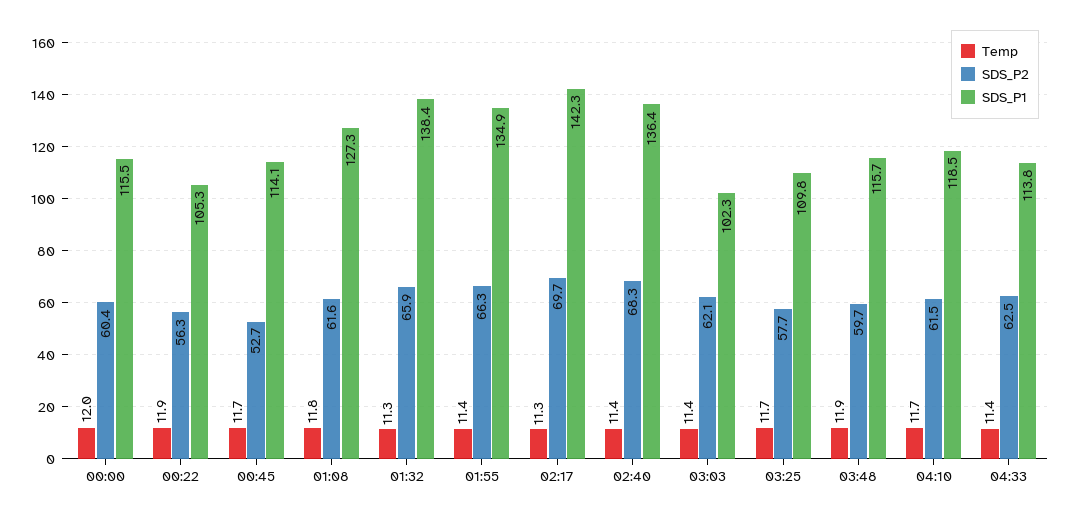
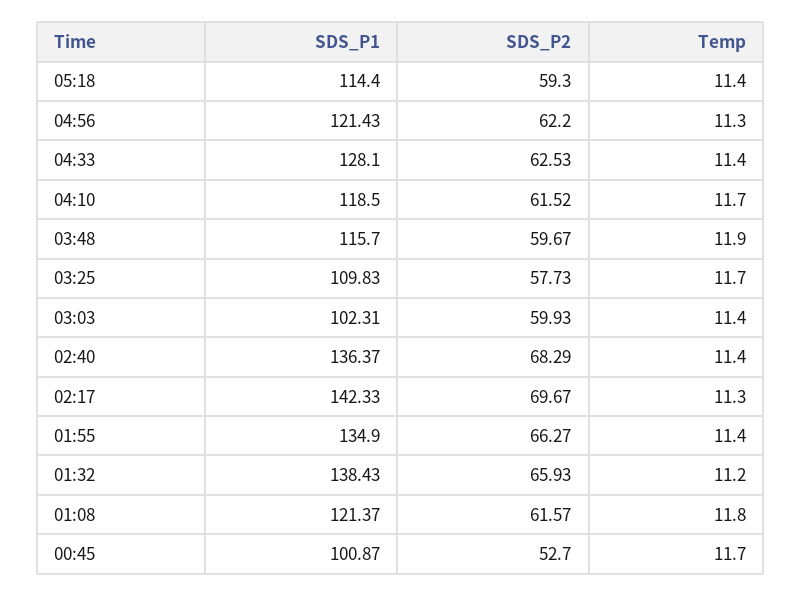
Temp, 00:00: 12 -> none
SDS_P2, 00:00: 60.4 -> none
SDS_P1, 00:00: 115.5 -> none
Temp, 00:22: 11.9 -> none
SDS_P2, 00:22: 56.3 -> none
SDS_P1, 00:22: 105.3 -> none
SDS_P1, 00:45: 114.1 -> 100.87
SDS_P1, 01:08: 127.3 -> 121.37
Temp, 01:32: 11.3 -> 11.2
SDS_P2, 03:03: 62.1 -> 59.93
SDS_P1, 04:33: 113.8 -> 128.1
SDS_P1, 05:18: none -> 114.4
SDS_P2, 05:18: none -> 59.3
Temp, 05:18: none -> 11.4
SDS_P1, 04:56: none -> 121.43
SDS_P2, 04:56: none -> 62.2
Temp, 04:56: none -> 11.3

